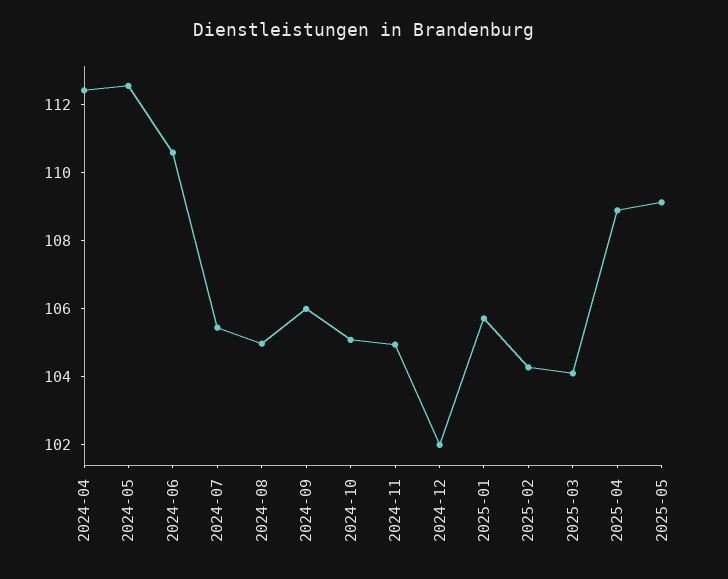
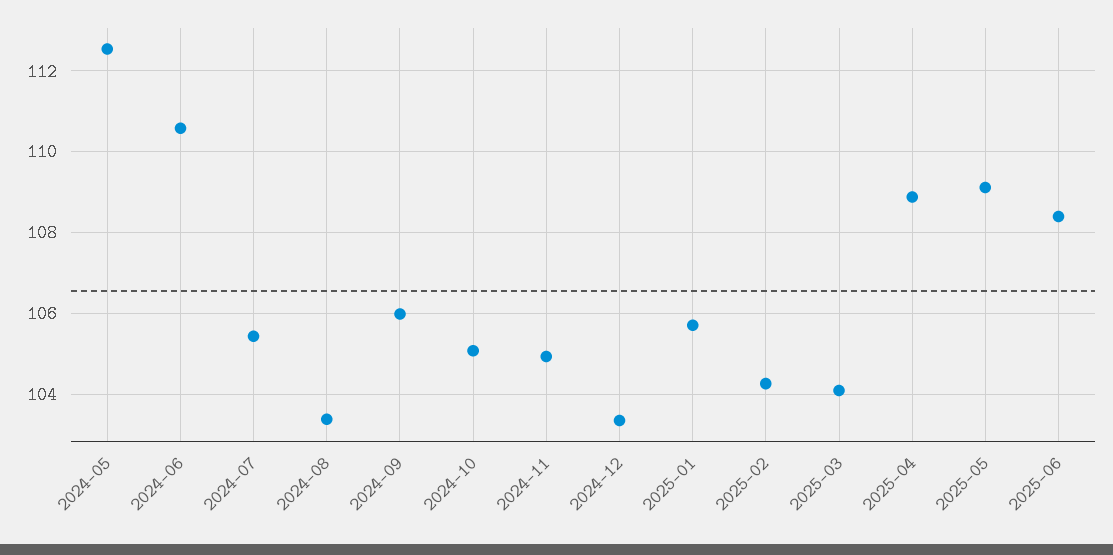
2024-04: 112.5 -> none
2024-08: 105 -> 103.4
2024-12: 102 -> 103.4
2025-06: none -> 108.4

